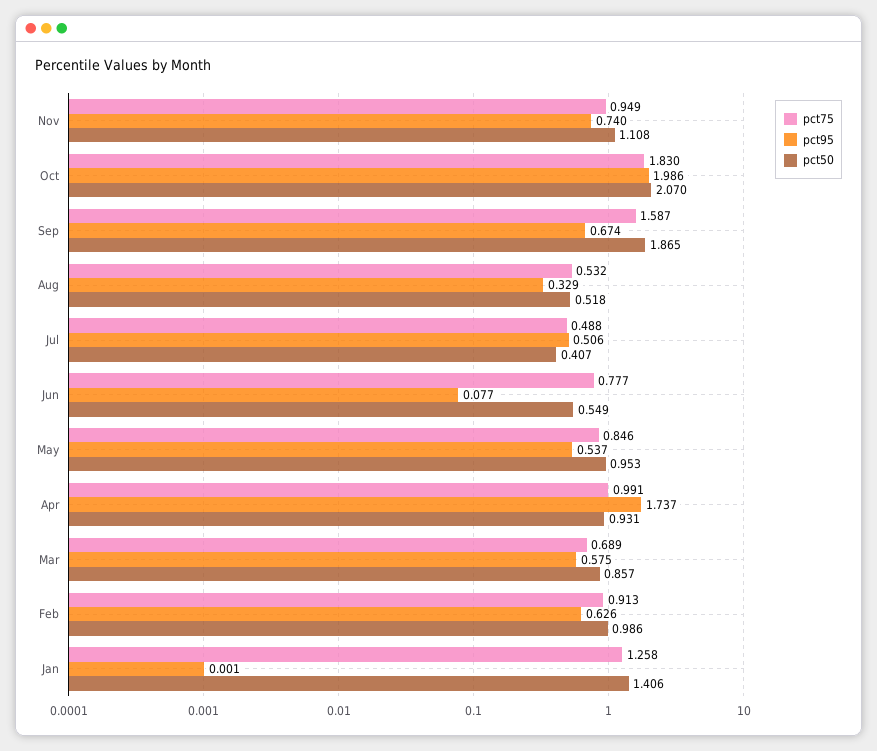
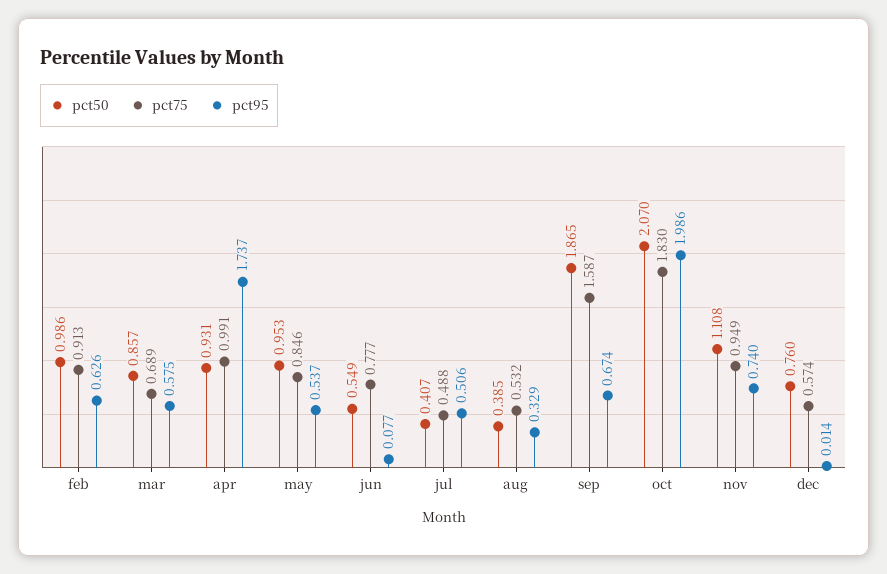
pct50, Aug: 0.518 -> 0.385
pct75, Jan: 1.258 -> none
pct95, Jan: 0.001 -> none
pct50, Jan: 1.406 -> none
pct50, dec: none -> 0.76
pct75, dec: none -> 0.574
pct95, dec: none -> 0.014

